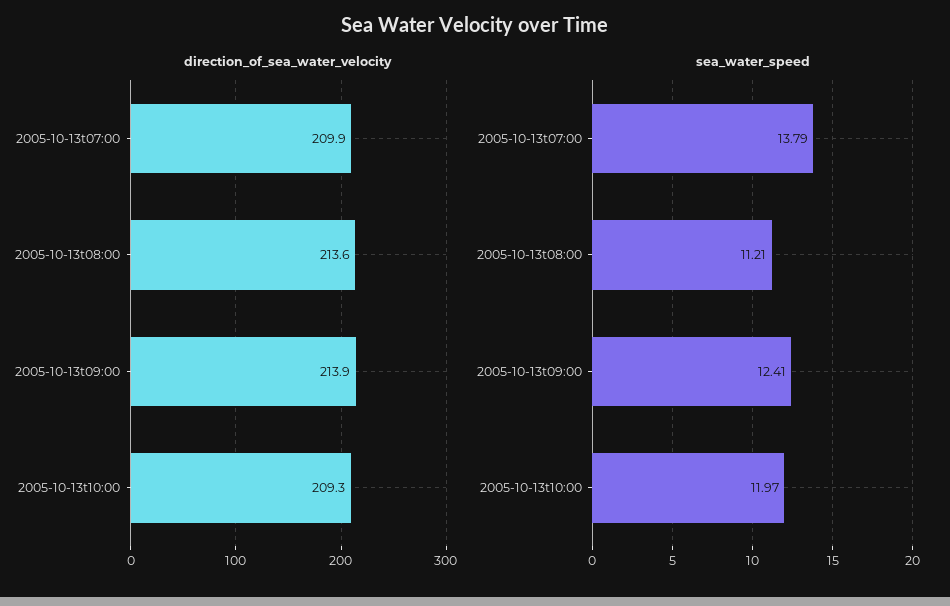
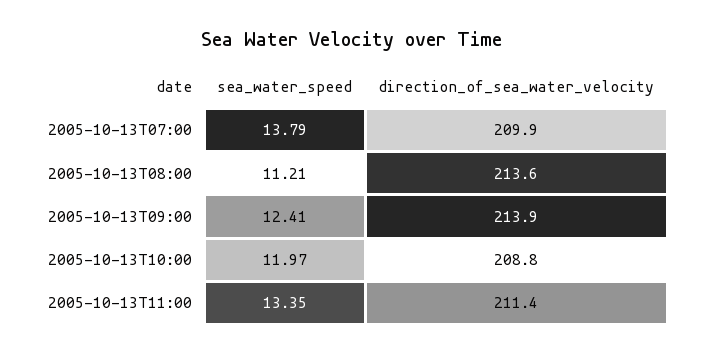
direction_of_sea_water_velocity, 2005-10-13t10:00: 209.3 -> 208.8
sea_water_speed, 2005-10-13T11:00: none -> 13.35
direction_of_sea_water_velocity, 2005-10-13T11:00: none -> 211.4

